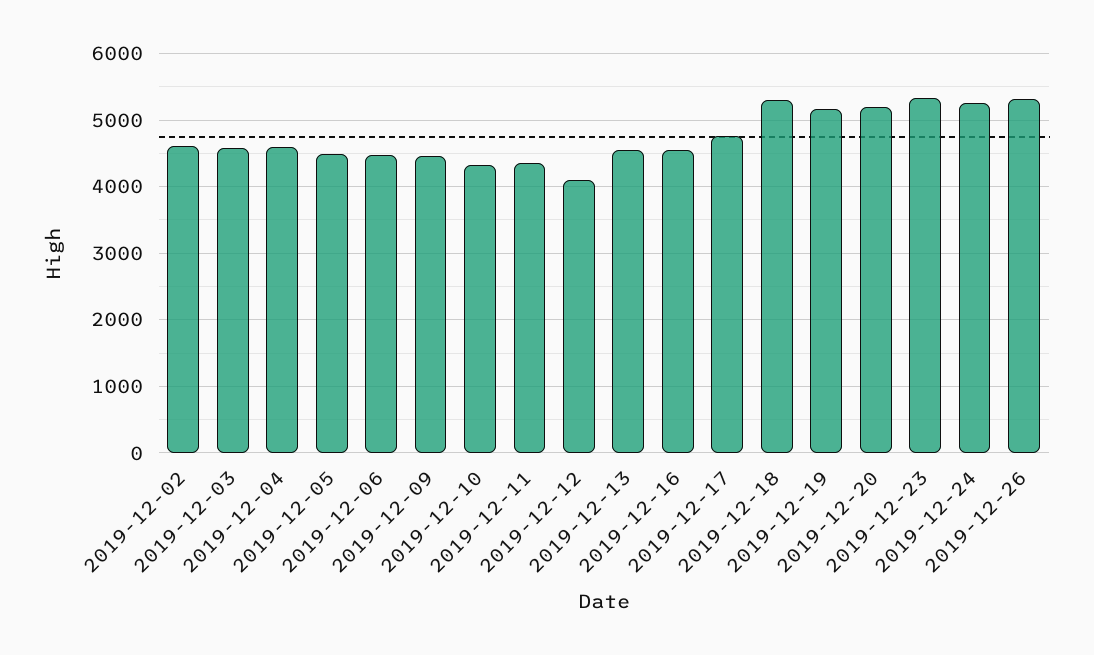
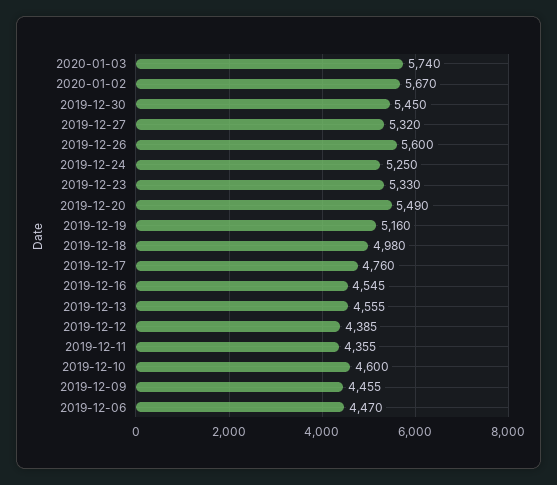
2019-12-02: 4600 -> none
2019-12-03: 4600 -> none
2019-12-04: 4600 -> none
2019-12-05: 4500 -> none
2019-12-10: 4300 -> 4600
2019-12-12: 4100 -> 4385
2019-12-18: 5300 -> 4980
2019-12-20: 5200 -> 5490
2019-12-26: 5300 -> 5600
2020-01-03: none -> 5740
2020-01-02: none -> 5670
2019-12-30: none -> 5450
2019-12-27: none -> 5320

